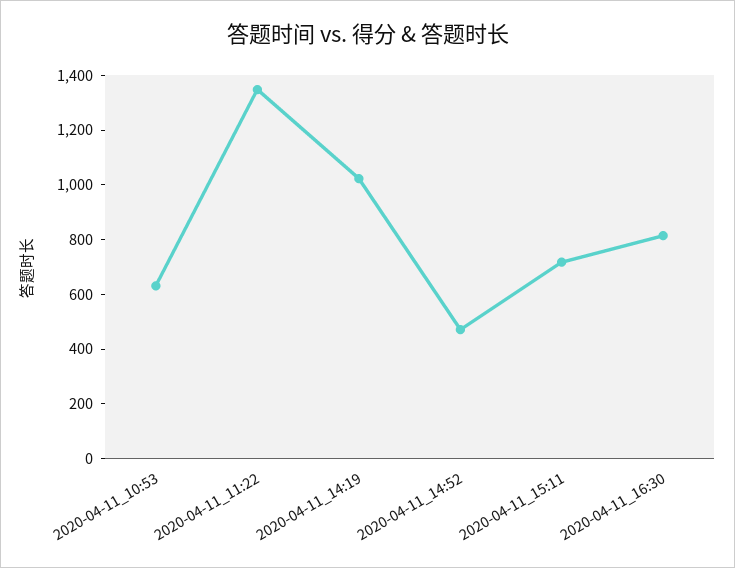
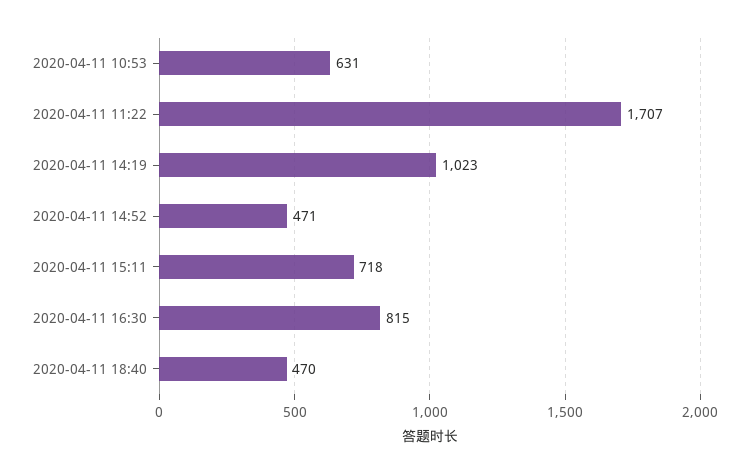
2020-04-11_11:22: 1350 -> 1707
2020-04-11 18:40: none -> 470

